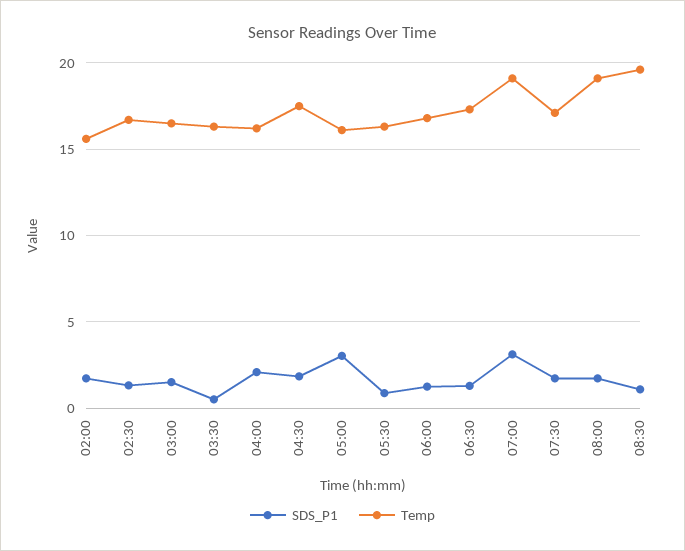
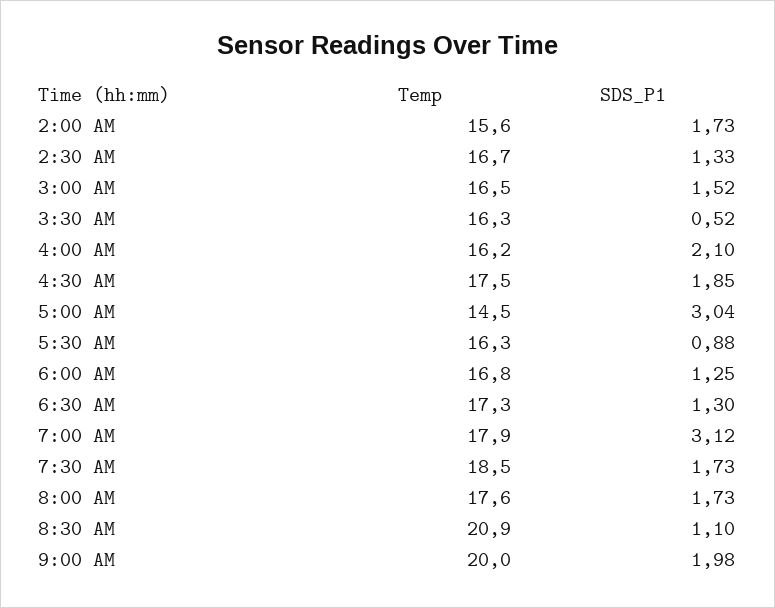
Temp, 05:00: 16 -> 14.5
Temp, 07:00: 19 -> 17.9
Temp, 07:30: 17 -> 18.5
Temp, 08:00: 19 -> 17.6
Temp, 08:30: 19.5 -> 20.9
Temp, 9:00 AM: none -> 20
SDS_P1, 9:00 AM: none -> 1.98

